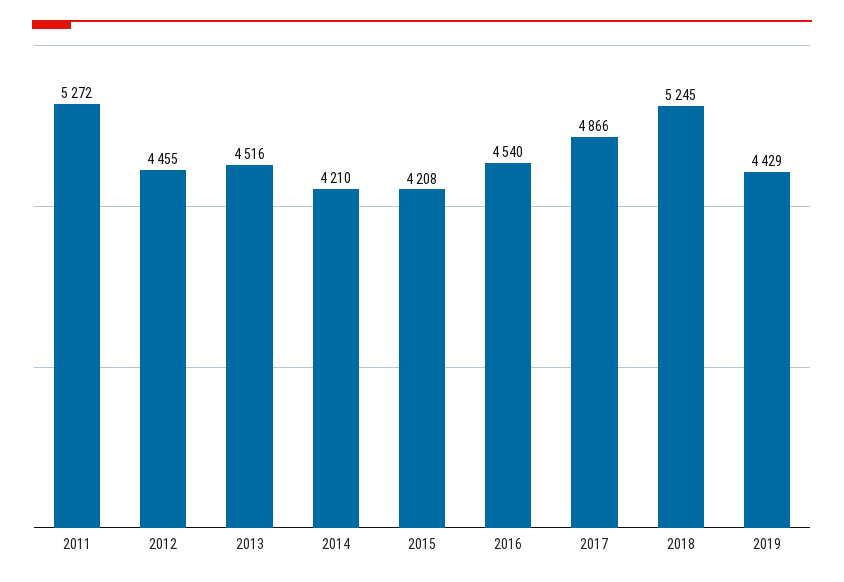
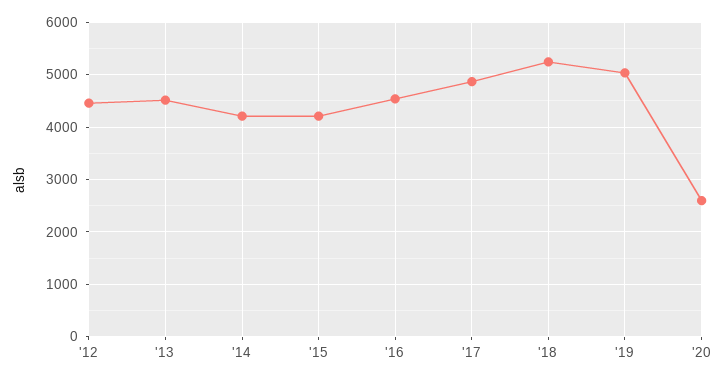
2011: 5272 -> none
2019: 4429 -> 5000
'20: none -> 2600

